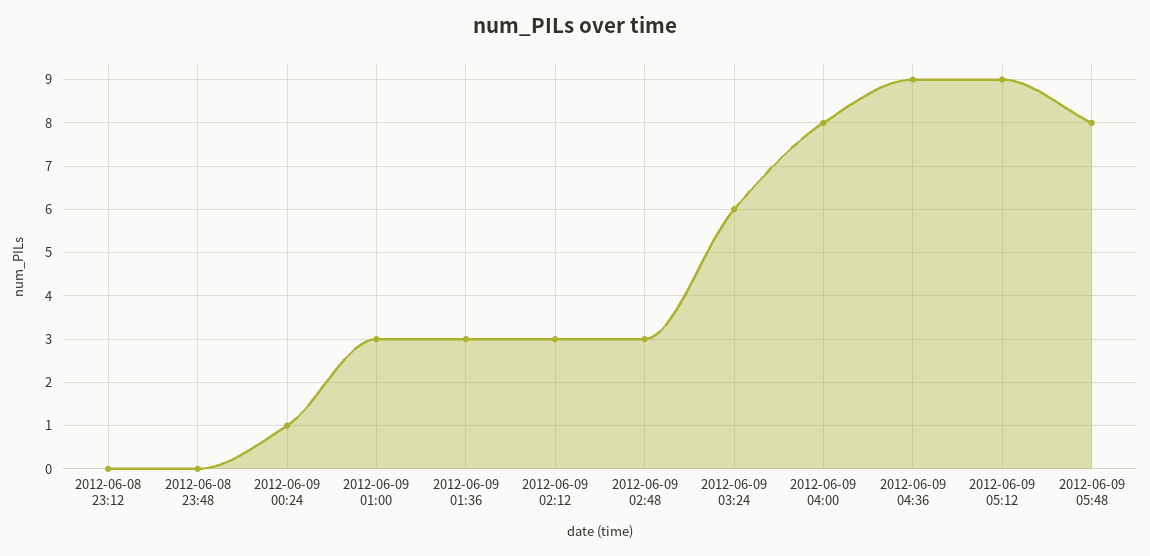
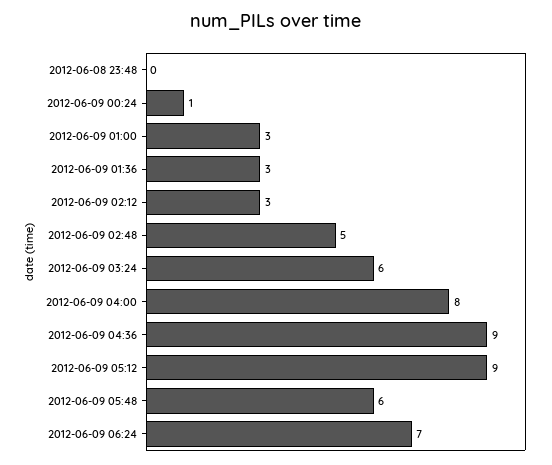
2012-06-08 23:12: 0 -> none
2012-06-09 02:48: 3 -> 5
2012-06-09 05:48: 8 -> 6
2012-06-09 06:24: none -> 7

